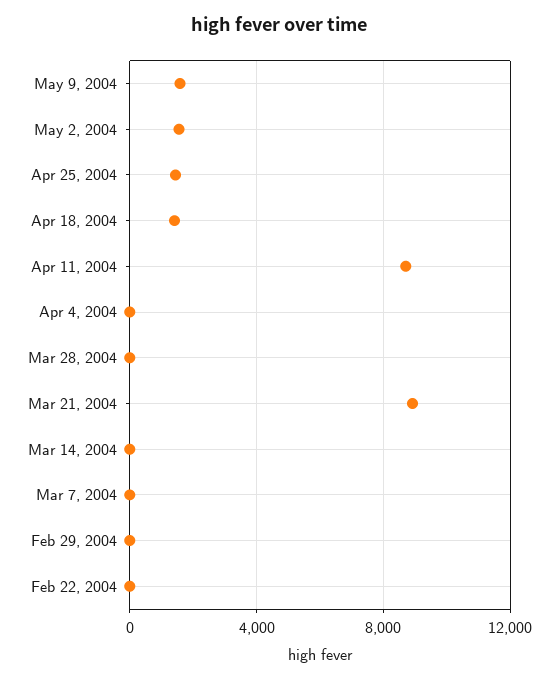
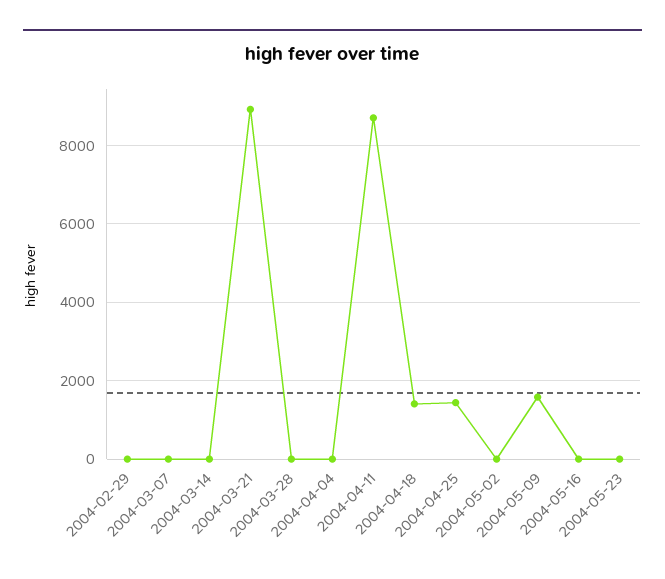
May 2, 2004: 1500 -> 0
Feb 22, 2004: 0 -> none
2004-05-16: none -> 0
2004-05-23: none -> 0

